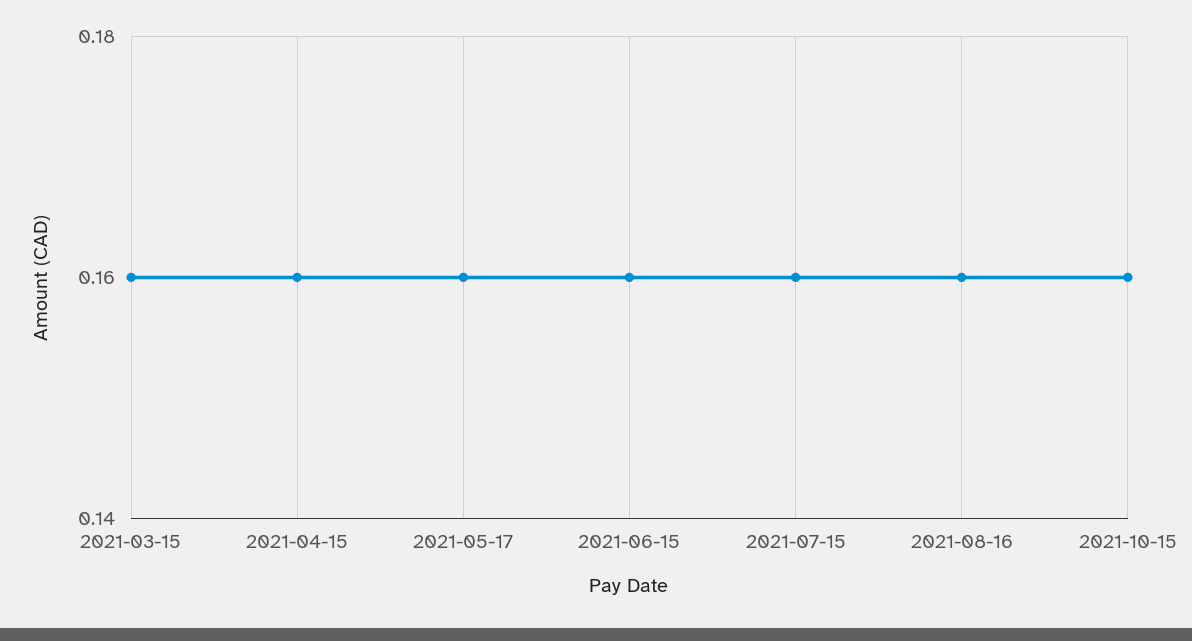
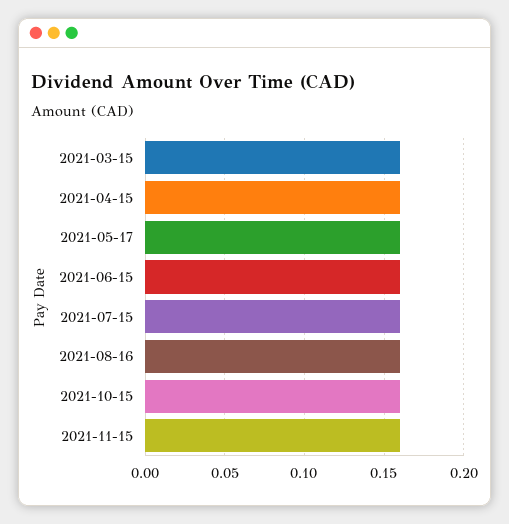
2021-11-15: none -> 0.16

